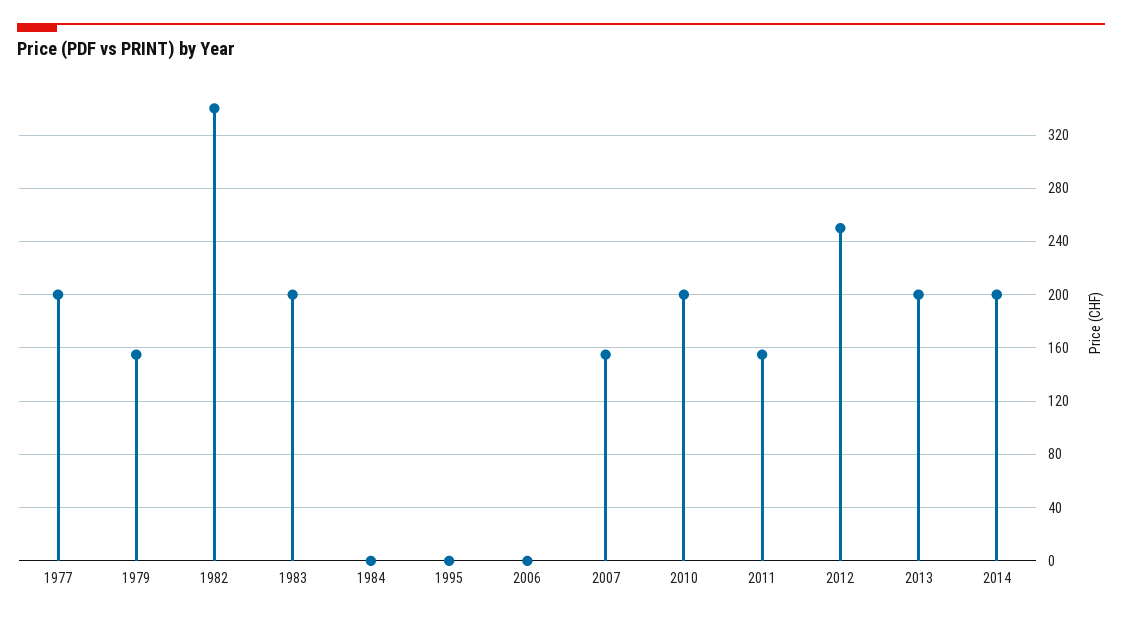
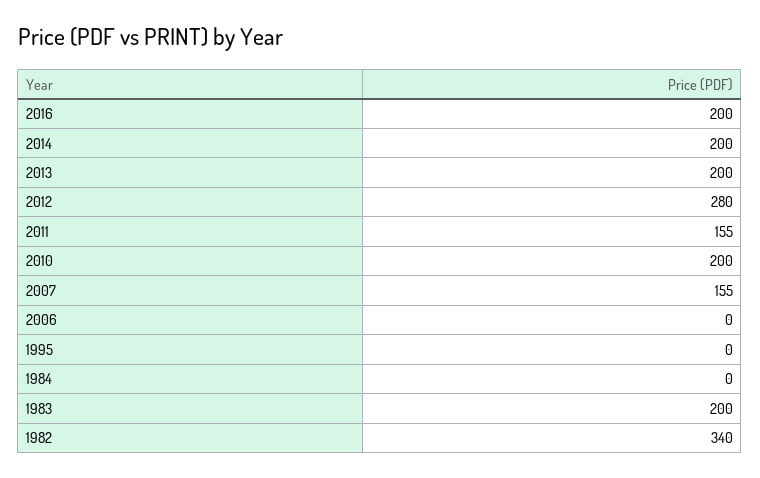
1977: 200 -> none
1979: 155 -> none
2012: 250 -> 280
2016: none -> 200

